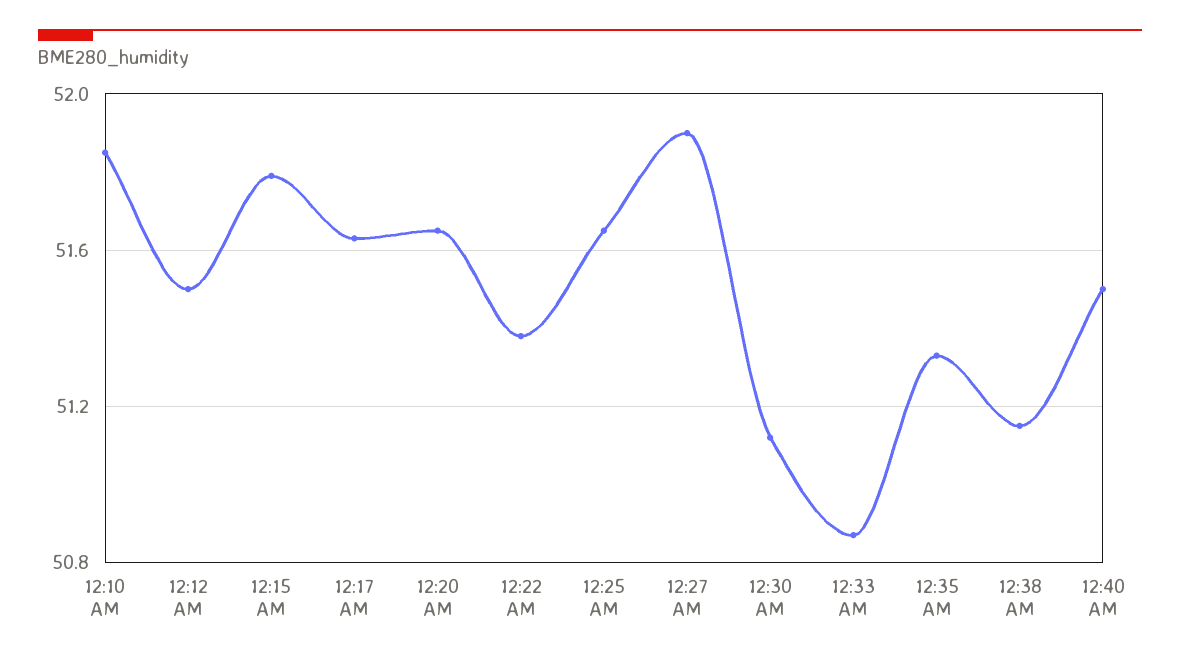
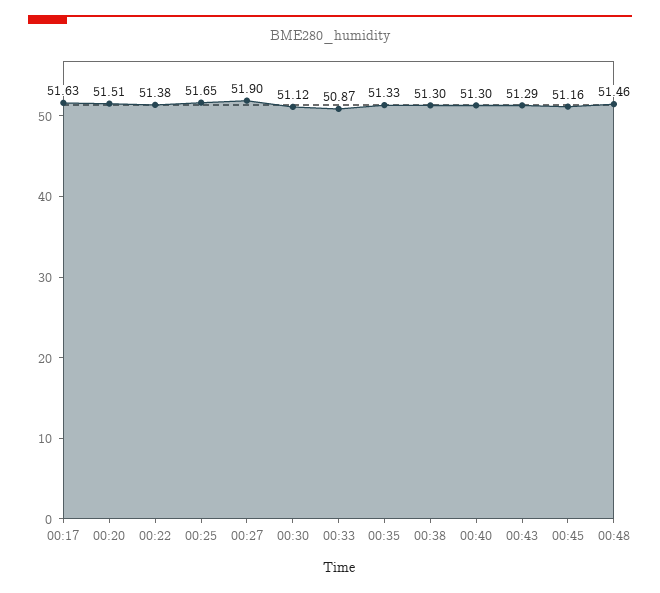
12:10 AM: 51.85 -> none
12:12 AM: 51.5 -> none
12:15 AM: 51.8 -> none
12:20 AM: 51.65 -> 51.51
12:38 AM: 51.15 -> 51.3
12:40 AM: 51.5 -> 51.3
00:43: none -> 51.29
00:45: none -> 51.16
00:48: none -> 51.46

